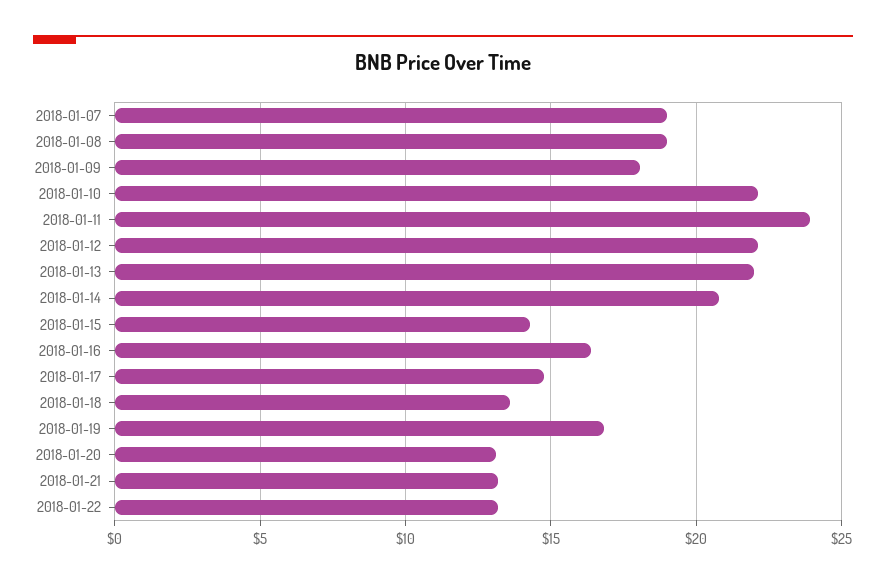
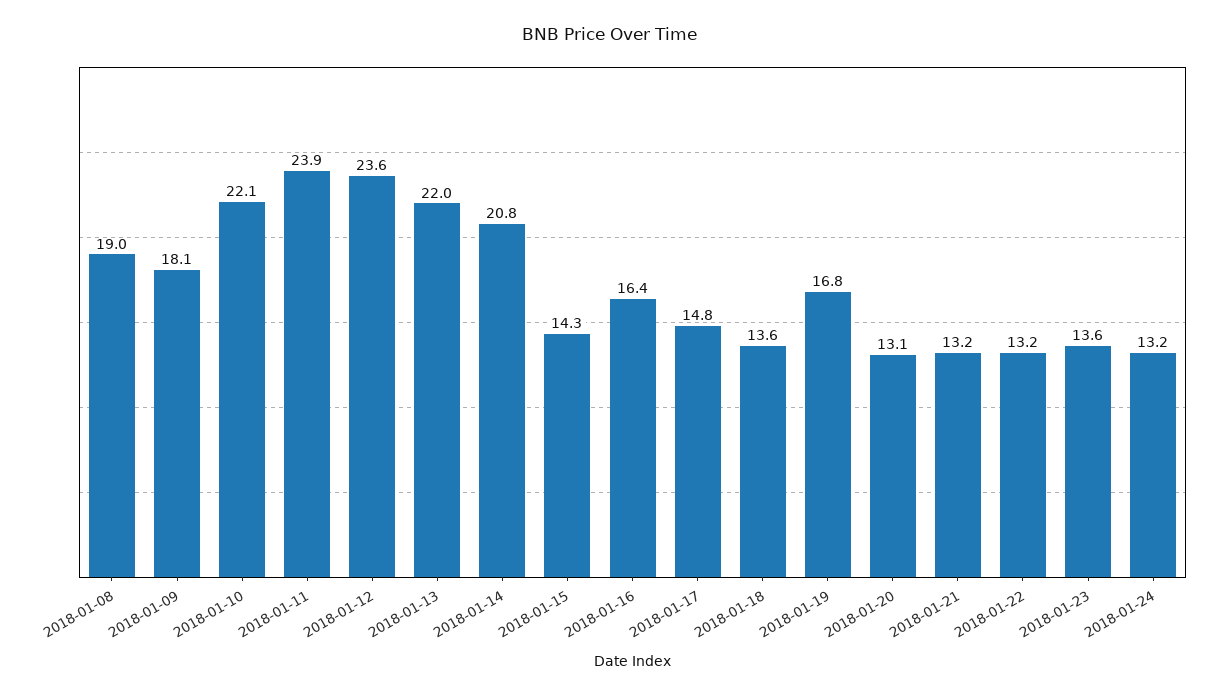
2018-01-07: 19 -> none
2018-01-12: 22 -> 23.6
2018-01-23: none -> 13.6
2018-01-24: none -> 13.2

